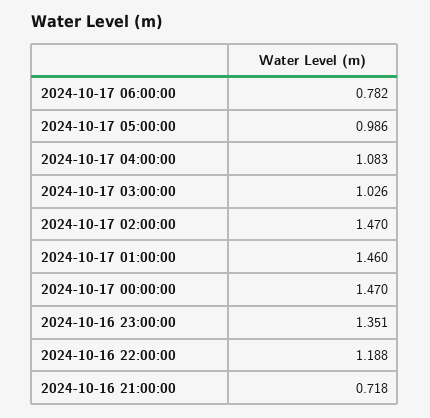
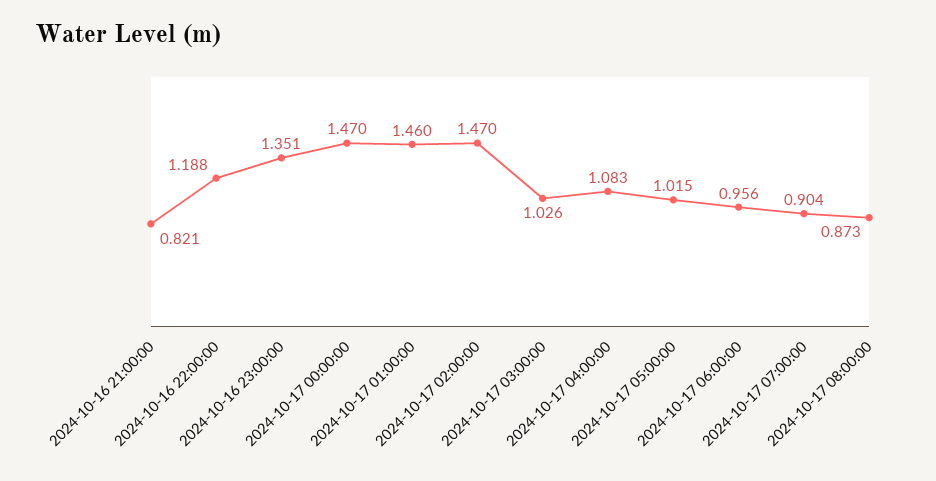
2024-10-17 06:00:00: 0.782 -> 0.956
2024-10-17 05:00:00: 0.986 -> 1.015
2024-10-16 21:00:00: 0.718 -> 0.821
2024-10-17 07:00:00: none -> 0.904
2024-10-17 08:00:00: none -> 0.873

